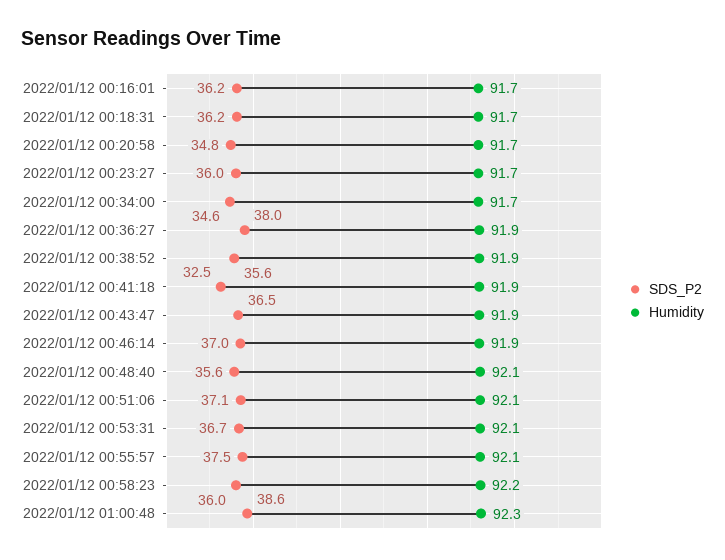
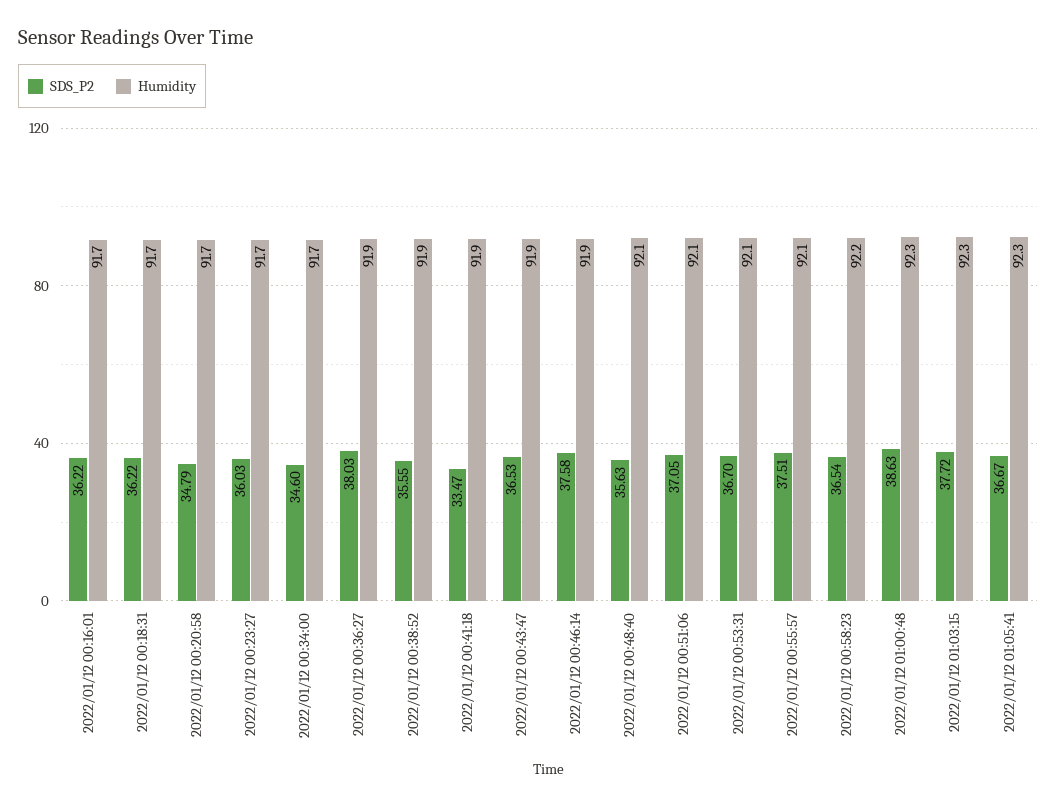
SDS_P2, 2022/01/12 00:41:18: 32.5 -> 33.47
SDS_P2, 2022/01/12 00:46:14: 37 -> 37.58
SDS_P2, 2022/01/12 00:58:23: 36 -> 36.54
SDS_P2, 2022/01/12 01:03:15: none -> 37.72
Humidity, 2022/01/12 01:03:15: none -> 92.3
SDS_P2, 2022/01/12 01:05:41: none -> 36.67
Humidity, 2022/01/12 01:05:41: none -> 92.3

